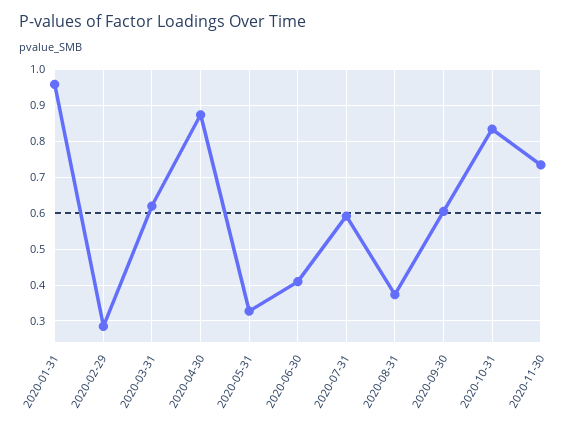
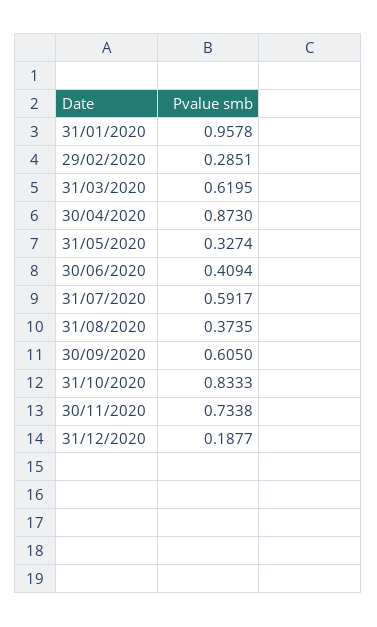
31/12/2020: none -> 0.1877

